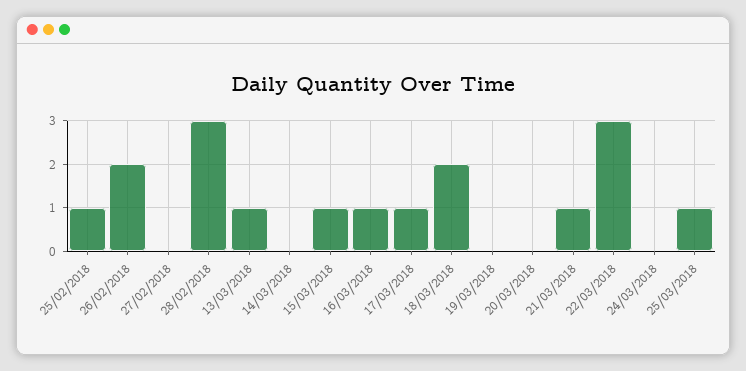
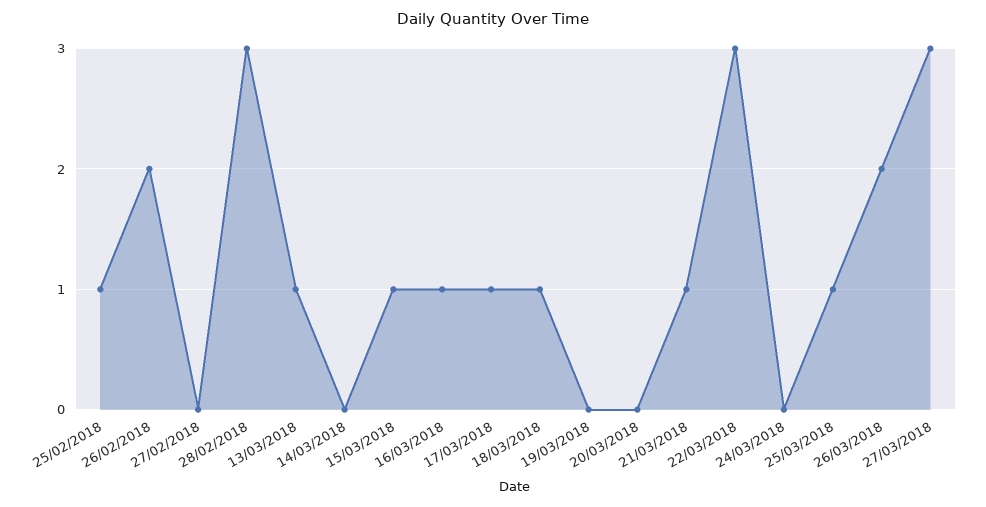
18/03/2018: 2 -> 1
26/03/2018: none -> 2
27/03/2018: none -> 3

